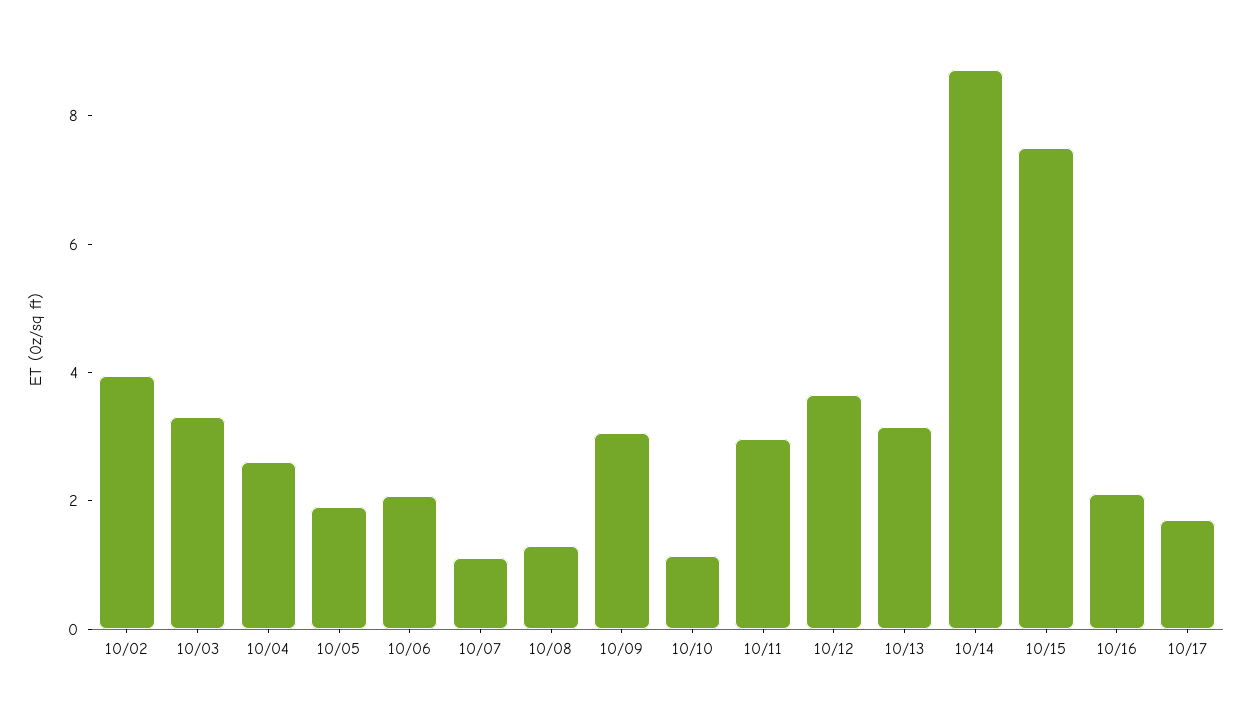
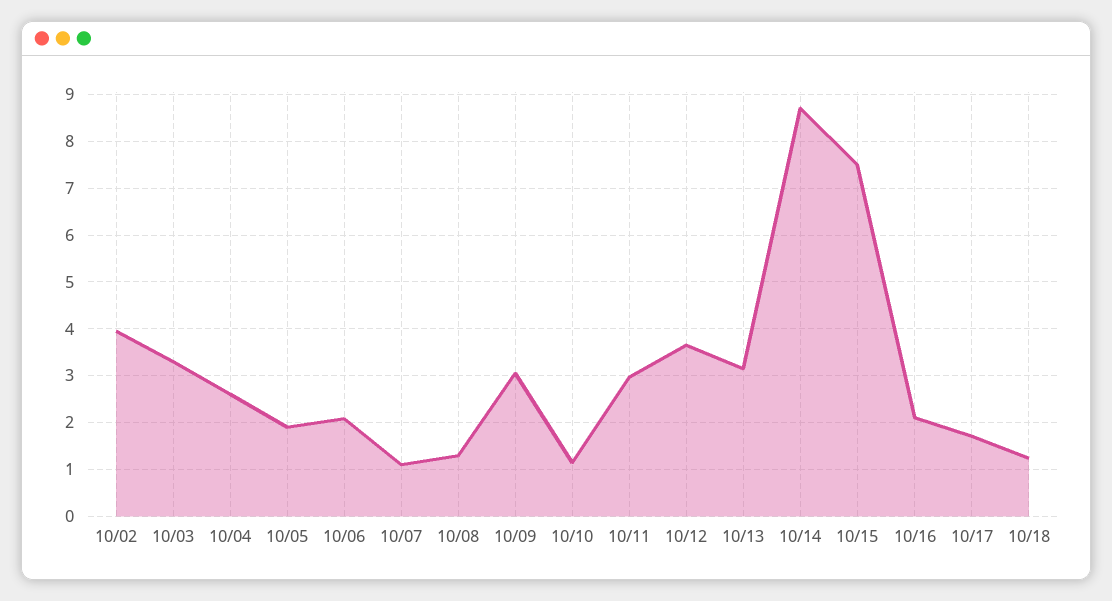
10/18: none -> 1.2

